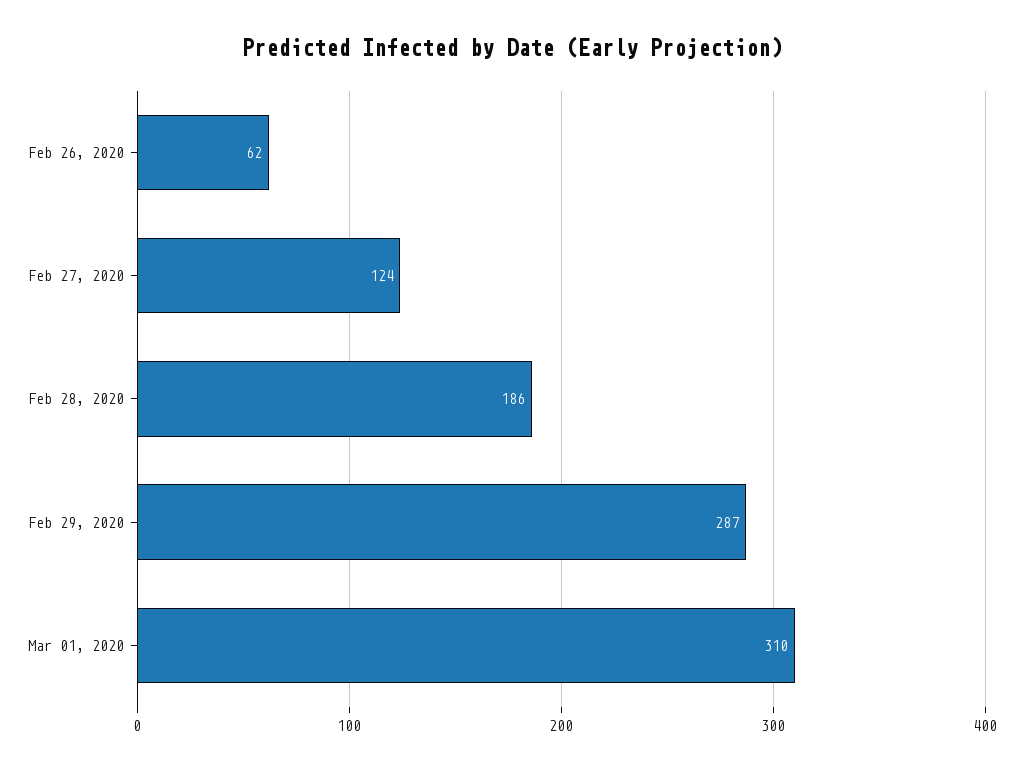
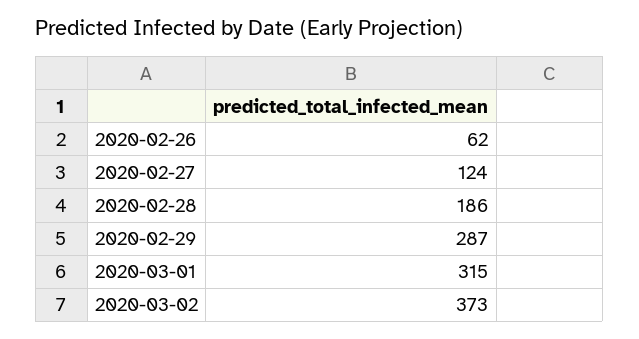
Mar 01, 2020: 310 -> 315
2020-03-02: none -> 373

